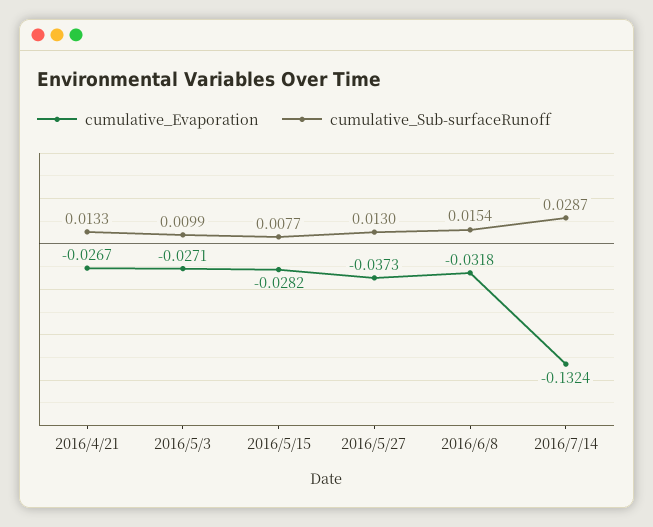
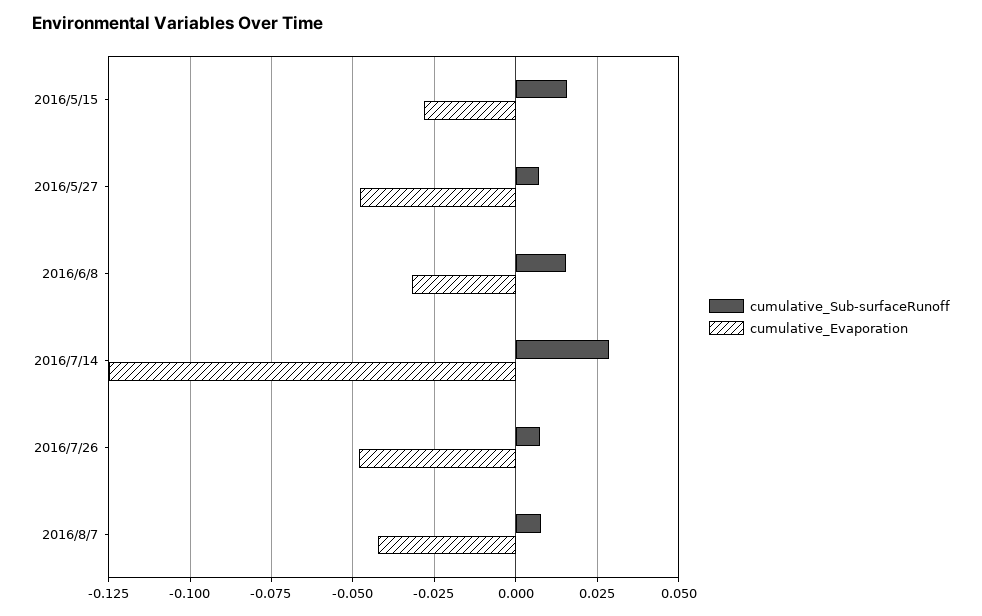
cumulative_Evaporation, 2016/4/21: -0.0267 -> none
cumulative_Sub-surfaceRunoff, 2016/4/21: 0.0133 -> none
cumulative_Evaporation, 2016/5/3: -0.0271 -> none
cumulative_Sub-surfaceRunoff, 2016/5/3: 0.0099 -> none
cumulative_Sub-surfaceRunoff, 2016/5/15: 0.0077 -> 0.015
cumulative_Evaporation, 2016/5/27: -0.0373 -> -0.0475
cumulative_Sub-surfaceRunoff, 2016/5/27: 0.013 -> 0.0075
cumulative_Evaporation, 2016/7/14: -0.1324 -> -0.125
cumulative_Sub-surfaceRunoff, 2016/7/26: none -> 0.0075
cumulative_Evaporation, 2016/7/26: none -> -0.0475
cumulative_Sub-surfaceRunoff, 2016/8/7: none -> 0.0075
cumulative_Evaporation, 2016/8/7: none -> -0.0425

